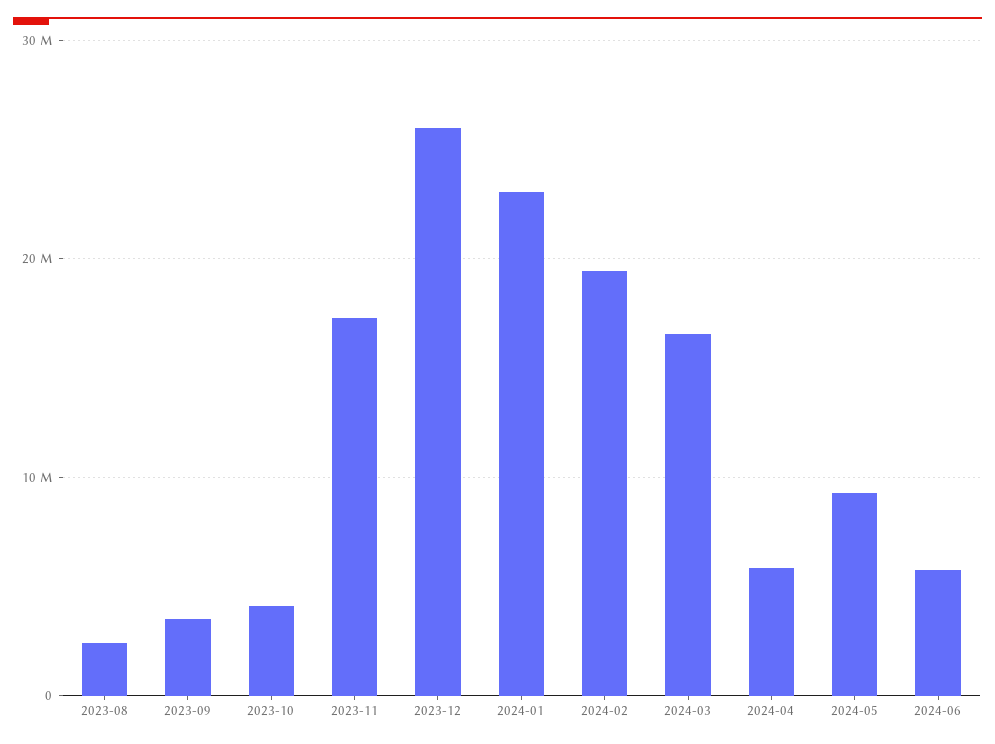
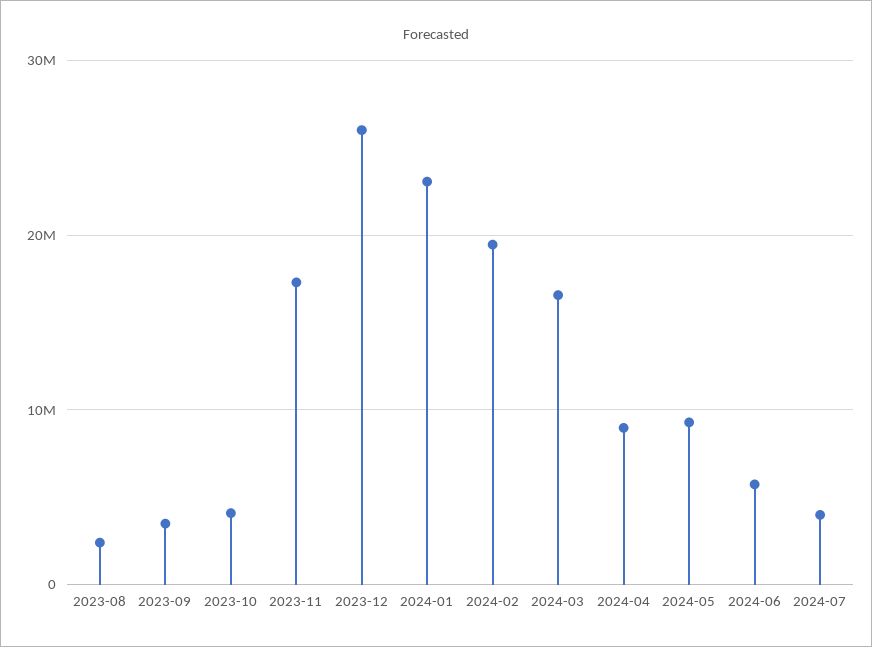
2024-04: 6000000 -> 9000000
2024-07: none -> 4000000

